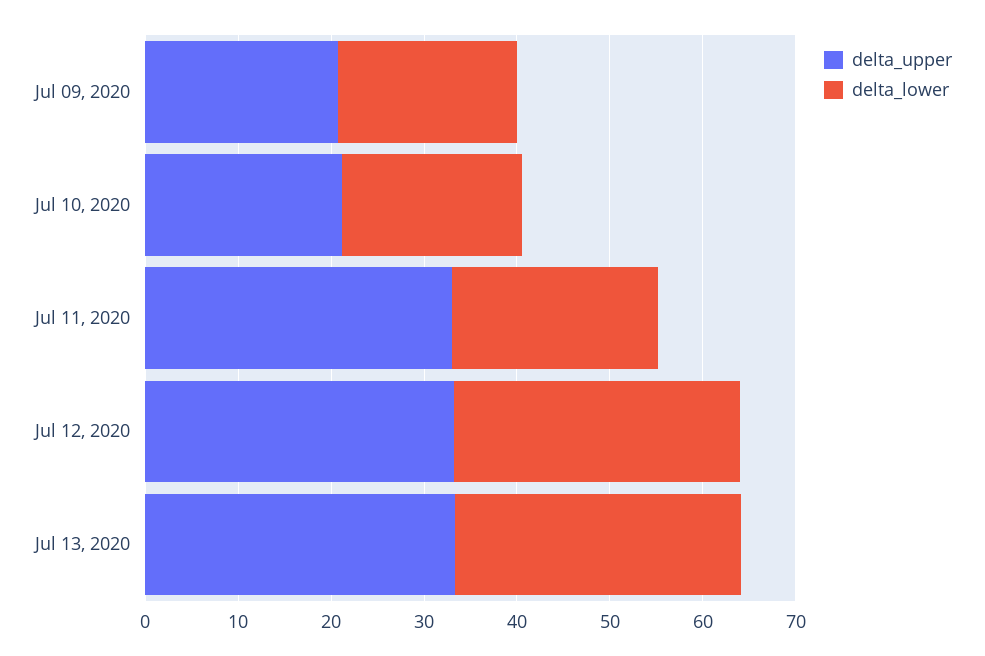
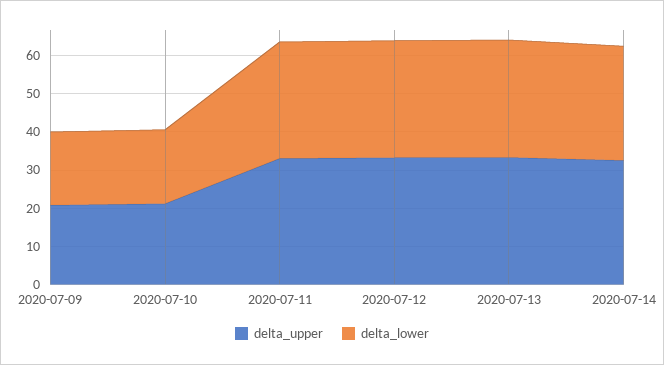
delta_lower, Jul 11, 2020: 22 -> 30
delta_upper, 2020-07-14: none -> 32.5
delta_lower, 2020-07-14: none -> 30

